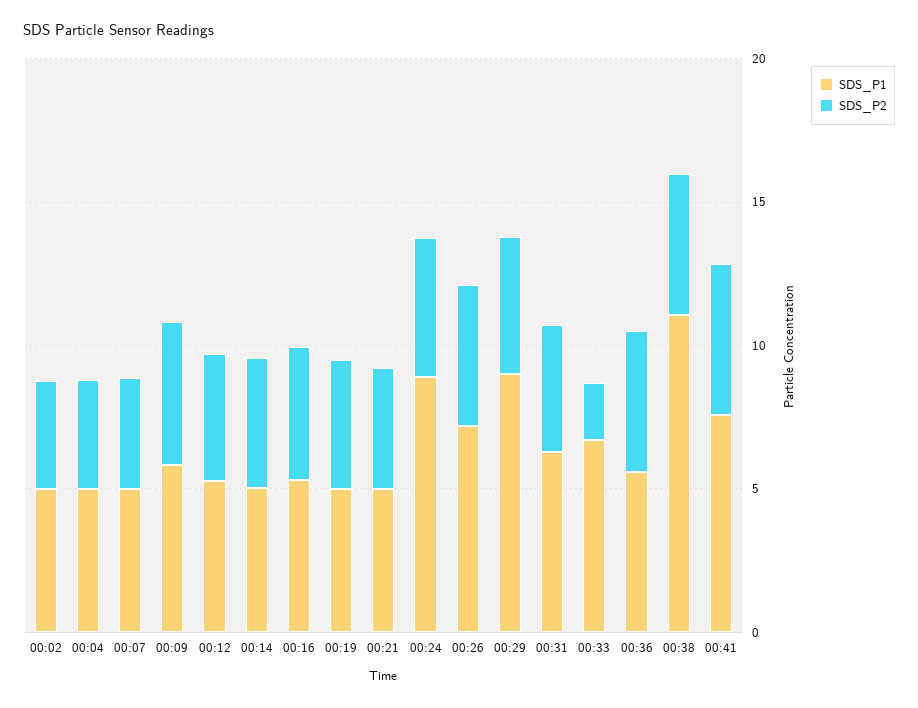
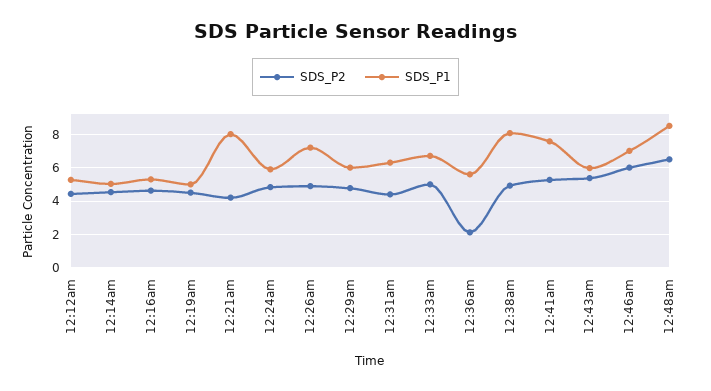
SDS_P1, 00:02: 5 -> none
SDS_P2, 00:02: 4 -> none
SDS_P1, 00:04: 5 -> none
SDS_P2, 00:04: 4 -> none
SDS_P1, 00:07: 5 -> none
SDS_P2, 00:07: 4 -> none
SDS_P1, 00:09: 6 -> none
SDS_P2, 00:09: 5 -> none
SDS_P1, 00:21: 5 -> 8
SDS_P1, 00:24: 9 -> 6
SDS_P1, 00:29: 9 -> 6
SDS_P2, 00:33: 2 -> 5
SDS_P2, 00:36: 5 -> 2
SDS_P1, 00:38: 11 -> 8
SDS_P2, 12:43am: none -> 5.5
SDS_P1, 12:43am: none -> 6
SDS_P2, 12:46am: none -> 6
SDS_P1, 12:46am: none -> 7
SDS_P2, 12:48am: none -> 6.5
SDS_P1, 12:48am: none -> 8.5

